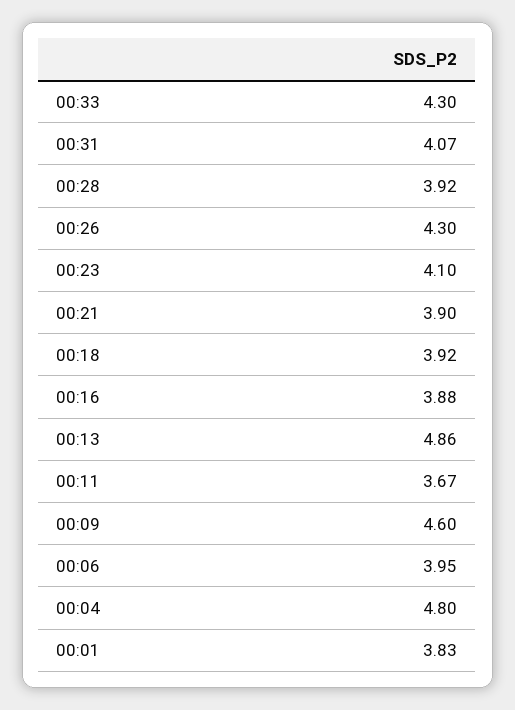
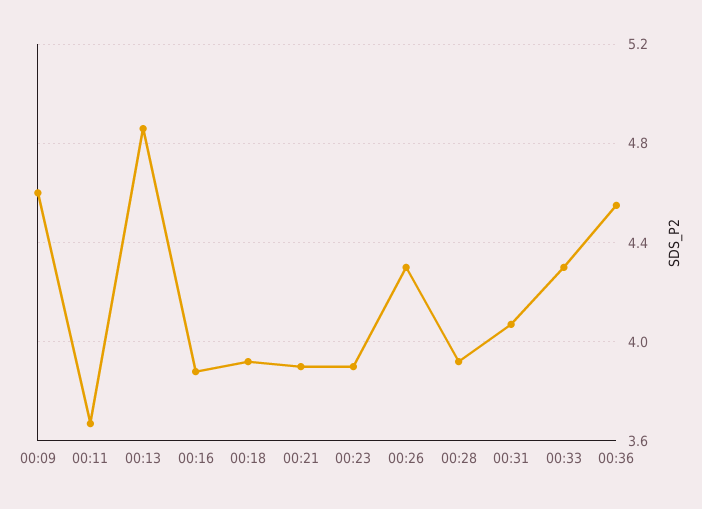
00:23: 4.1 -> 3.9
00:06: 3.95 -> none
00:04: 4.8 -> none
00:01: 3.83 -> none
00:36: none -> 4.55

